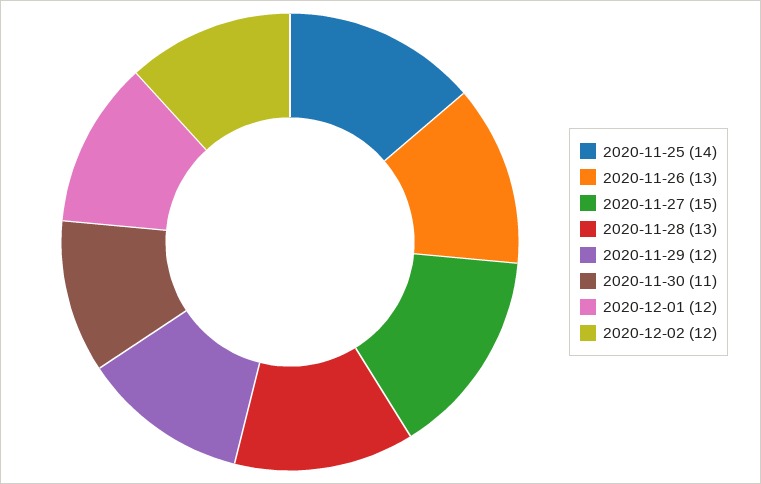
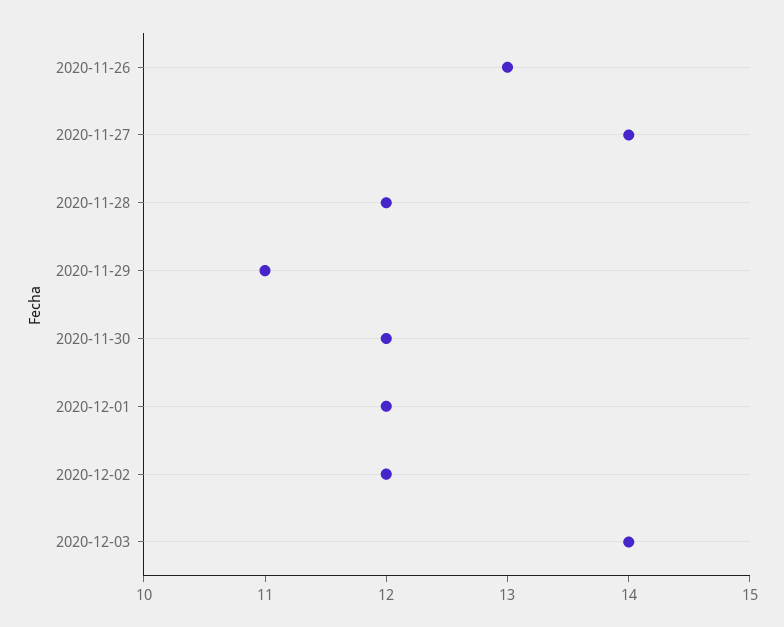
2020-11-25: 14 -> none
2020-11-27: 15 -> 14
2020-11-28: 13 -> 12
2020-11-29: 12 -> 11
2020-11-30: 11 -> 12
2020-12-03: none -> 14

